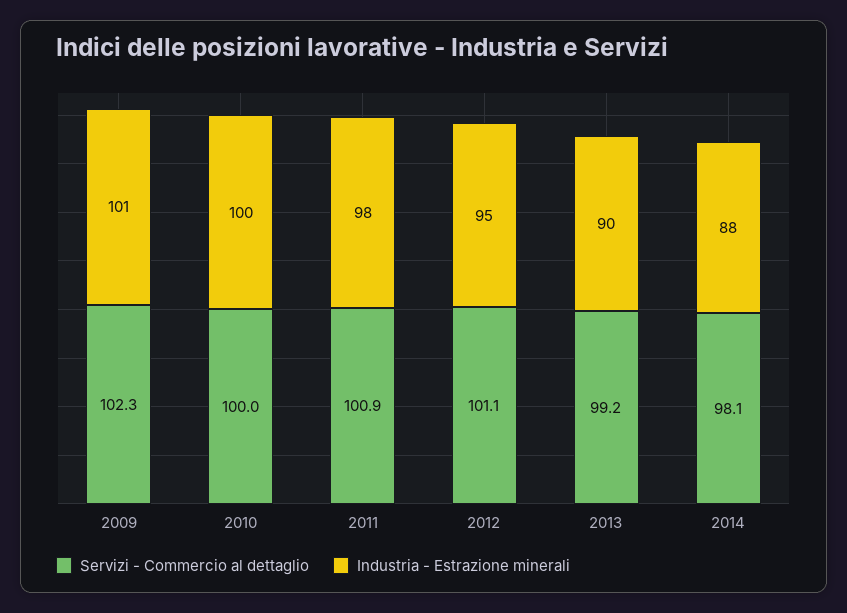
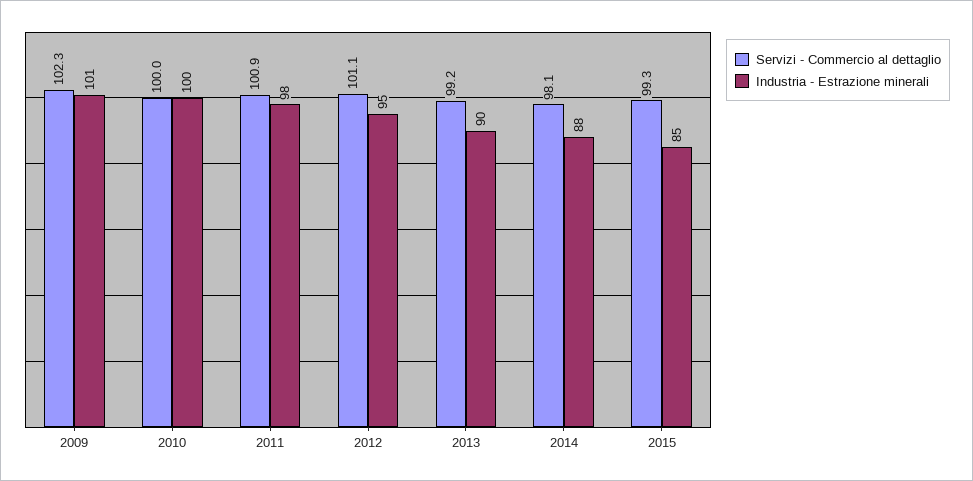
Servizi - Commercio al dettaglio, 2015: none -> 99.3
Industria - Estrazione minerali, 2015: none -> 85

